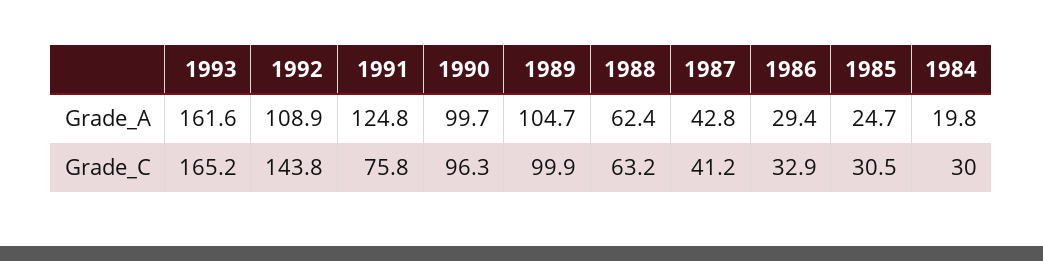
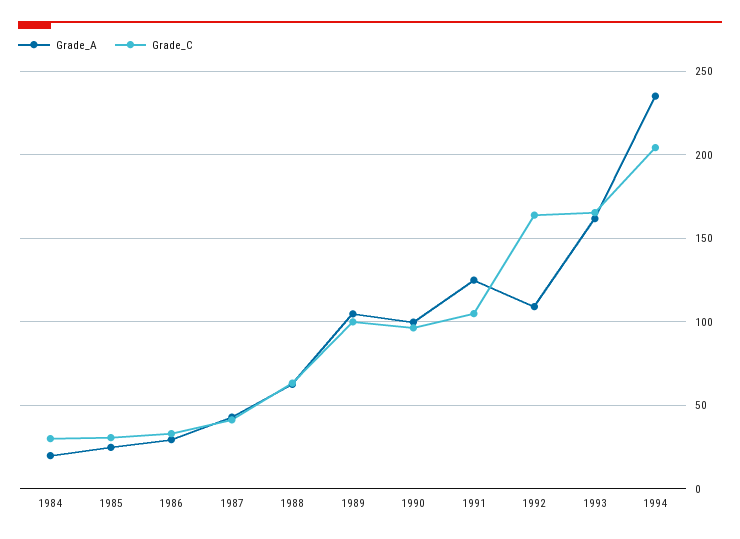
Grade_C, 1992: 143.8 -> 165
Grade_C, 1991: 75.8 -> 105
Grade_A, 1994: none -> 235
Grade_C, 1994: none -> 205

